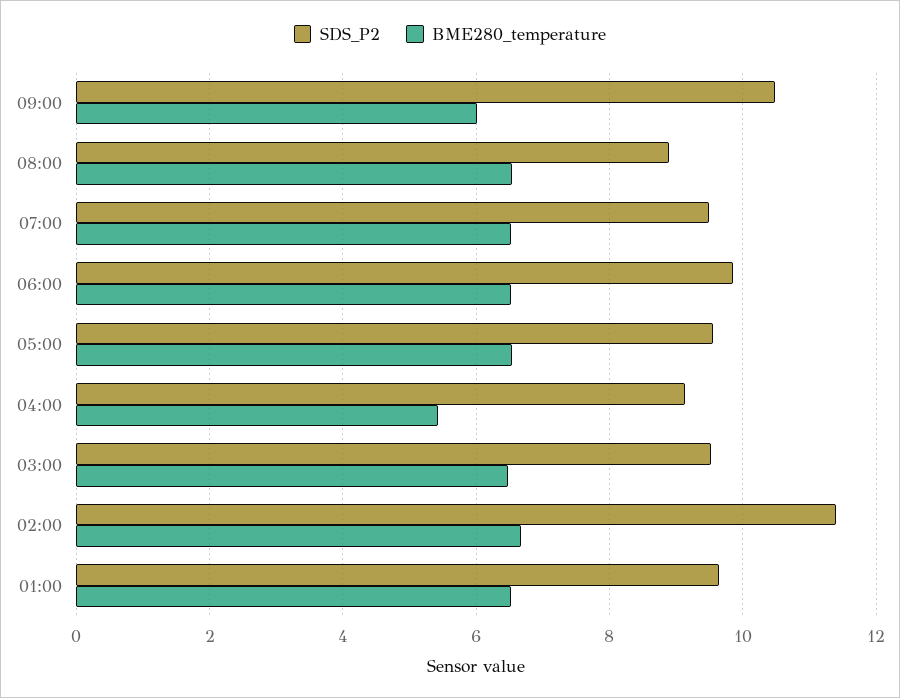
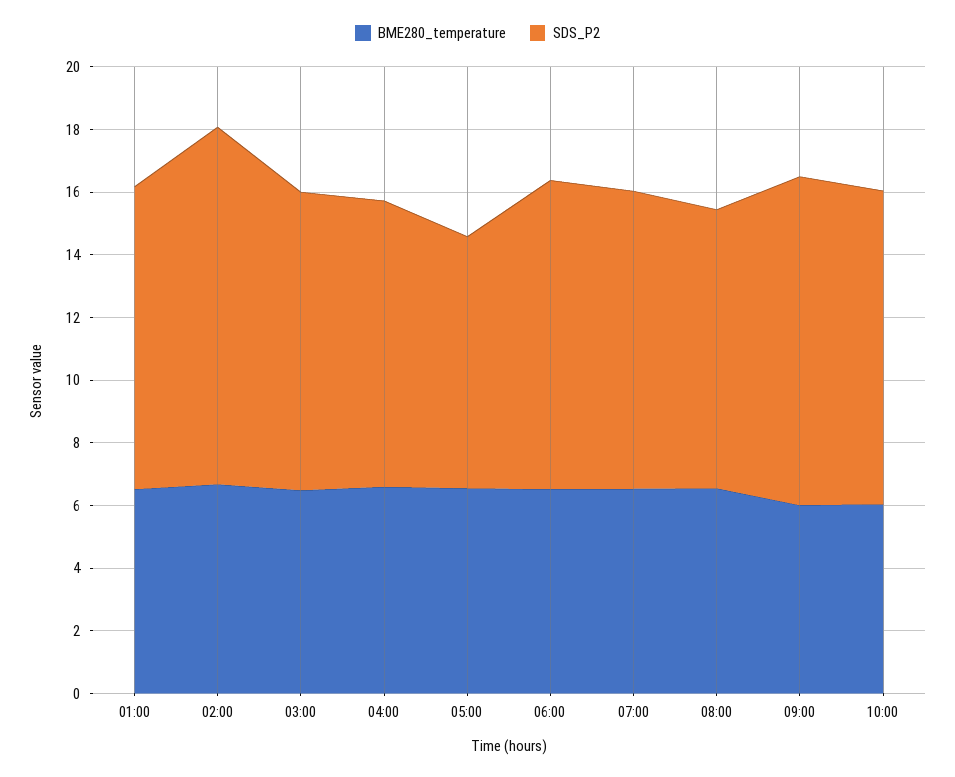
SDS_P2, 05:00: 9.6 -> 8
BME280_temperature, 04:00: 5.4 -> 6.5
BME280_temperature, 10:00: none -> 6
SDS_P2, 10:00: none -> 10

